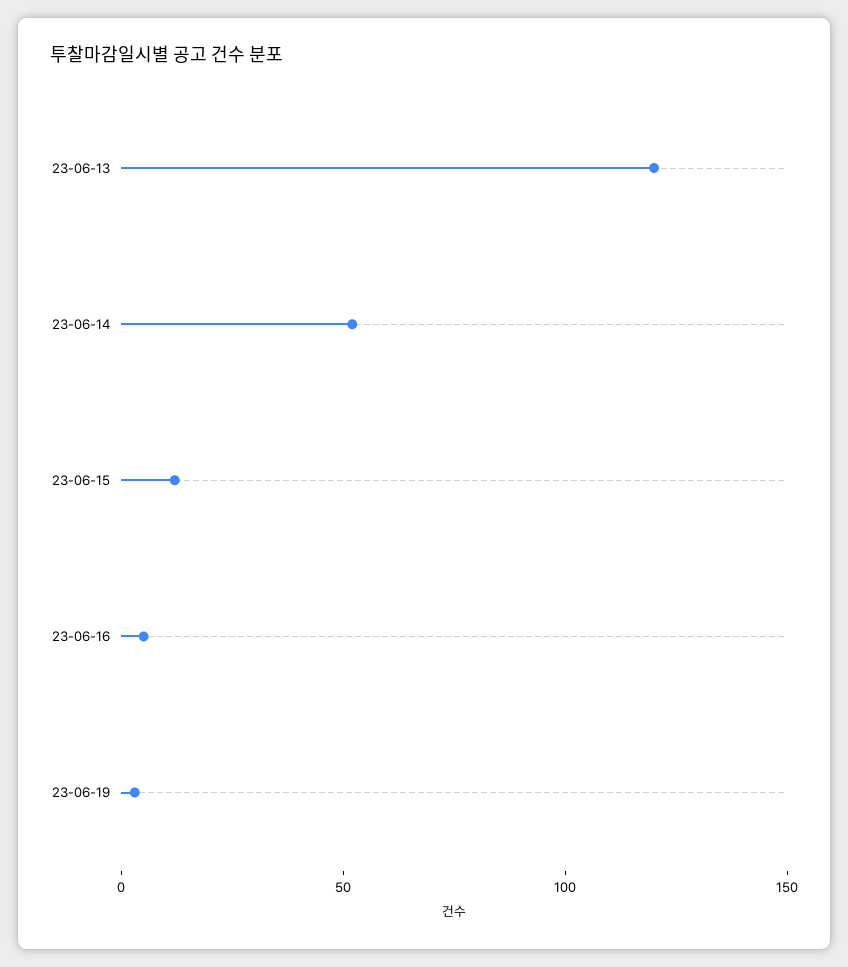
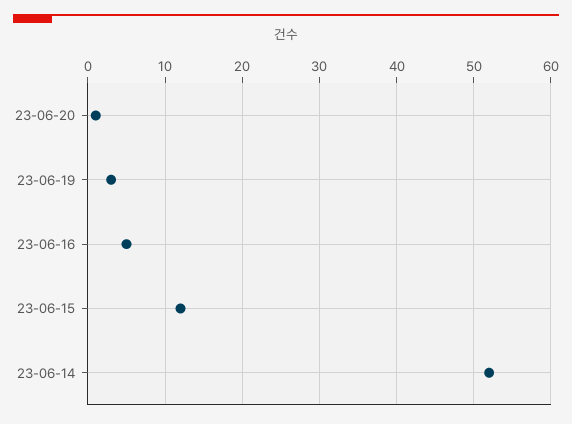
23-06-13: 120 -> none
23-06-20: none -> 1

